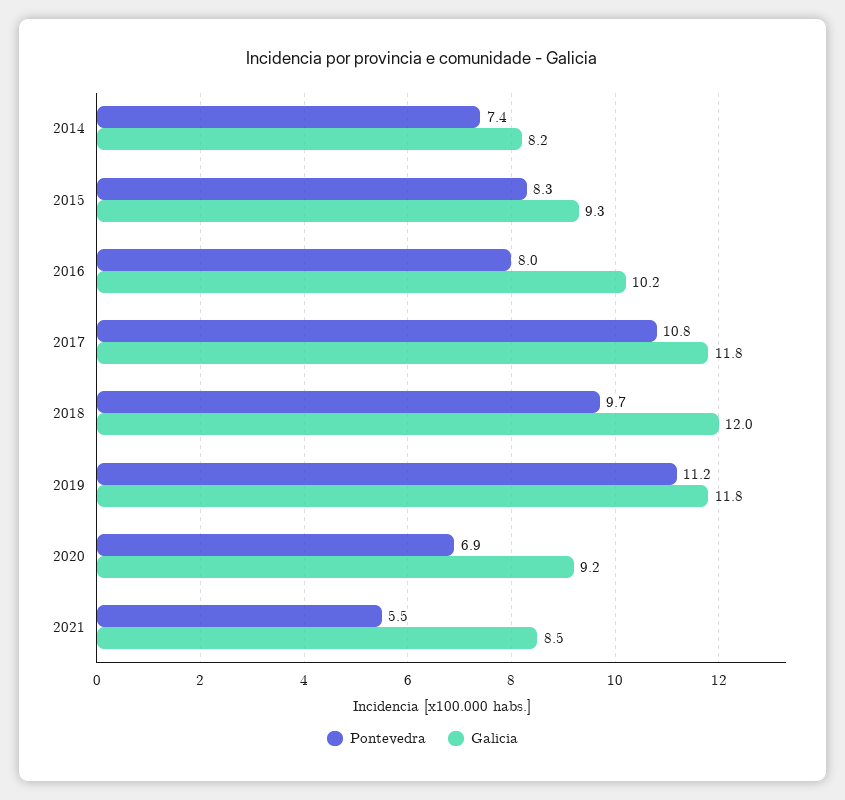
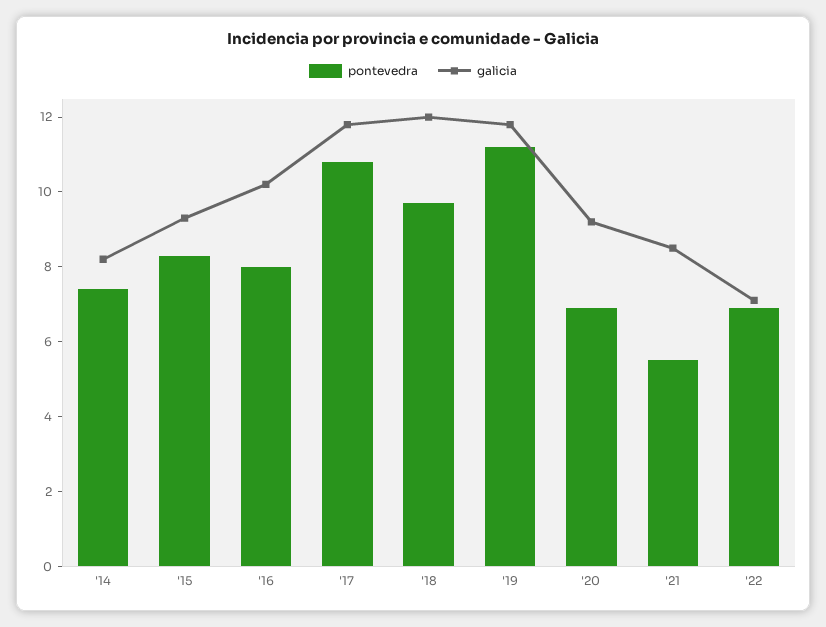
Pontevedra, '22: none -> 7
Galicia, '22: none -> 7

